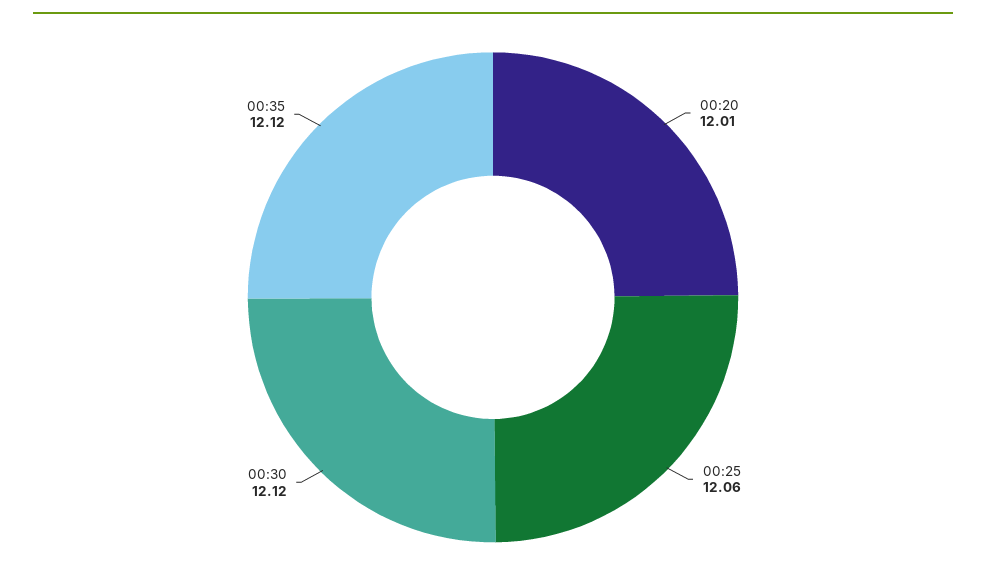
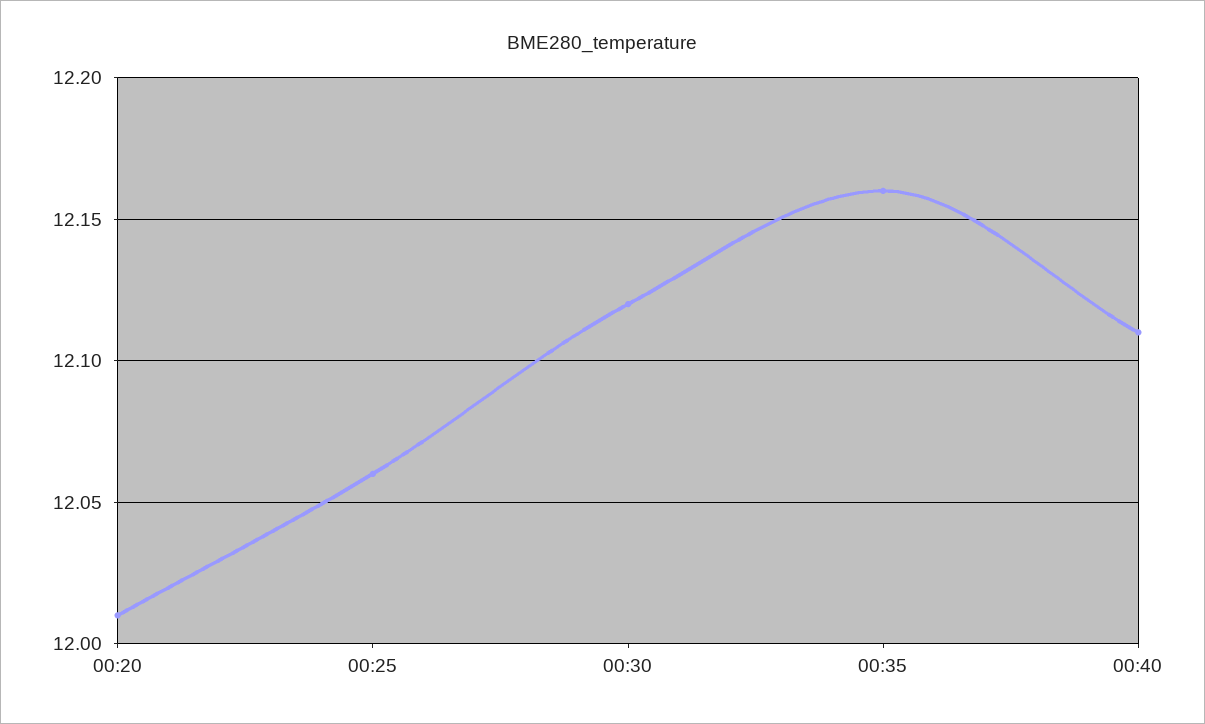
00:35: 12.12 -> 12.16
00:40: none -> 12.11

